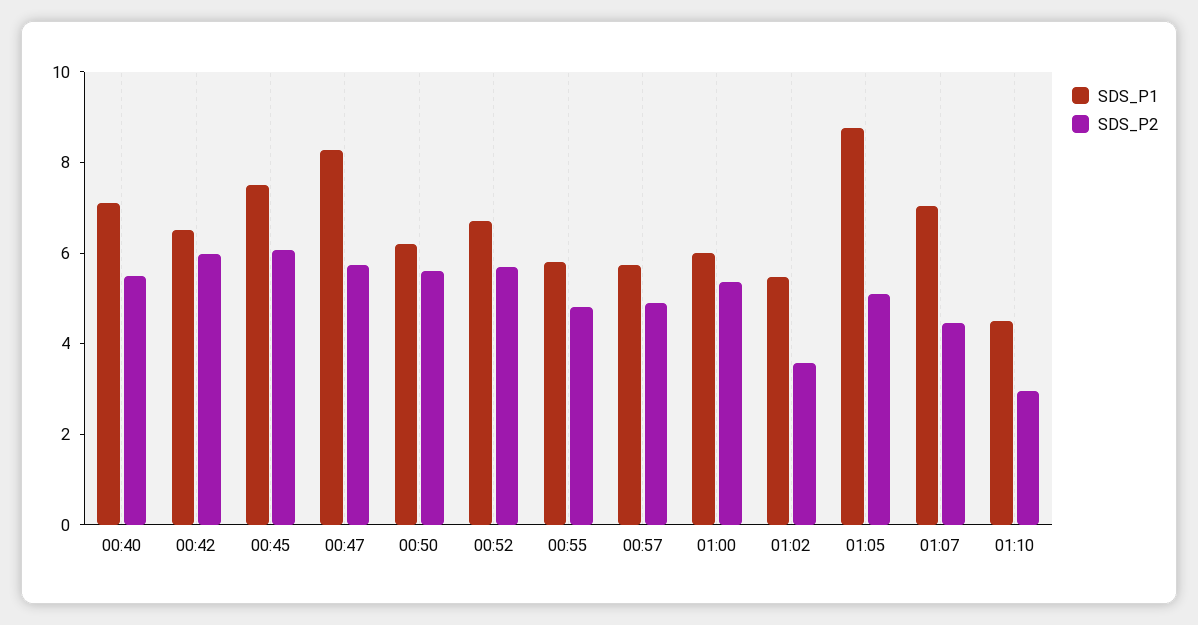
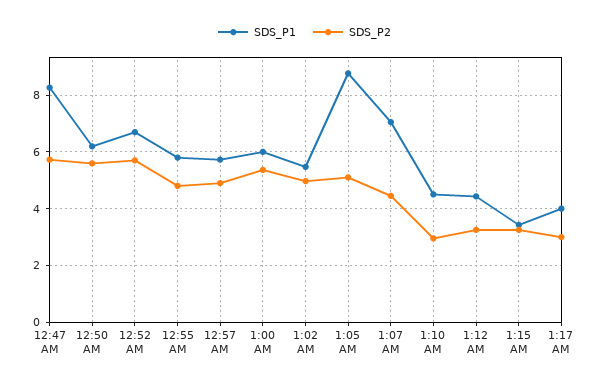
SDS_P1, 00:40: 7 -> none
SDS_P2, 00:40: 5.5 -> none
SDS_P1, 00:42: 6.5 -> none
SDS_P2, 00:42: 6 -> none
SDS_P1, 00:45: 7.5 -> none
SDS_P2, 00:45: 6 -> none
SDS_P2, 01:02: 3.5 -> 5
SDS_P1, 1:12 AM: none -> 4.5
SDS_P2, 1:12 AM: none -> 3.25
SDS_P1, 1:15 AM: none -> 3.5
SDS_P2, 1:15 AM: none -> 3.25
SDS_P1, 1:17 AM: none -> 4
SDS_P2, 1:17 AM: none -> 3

